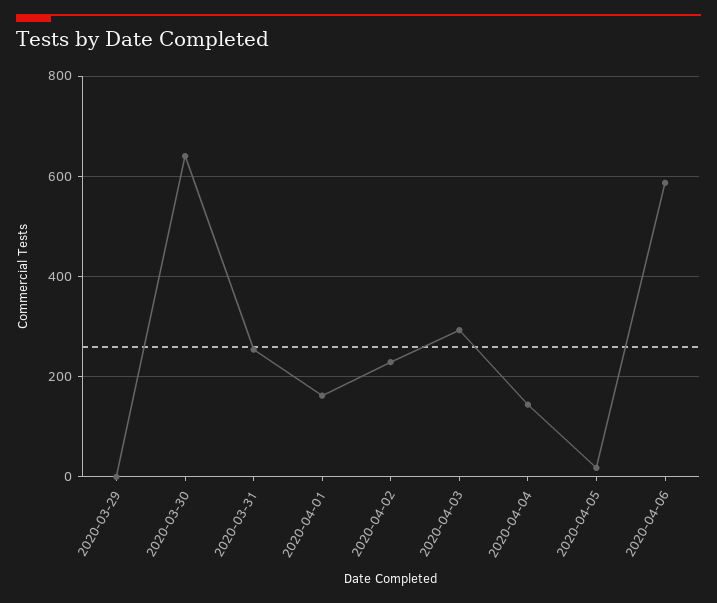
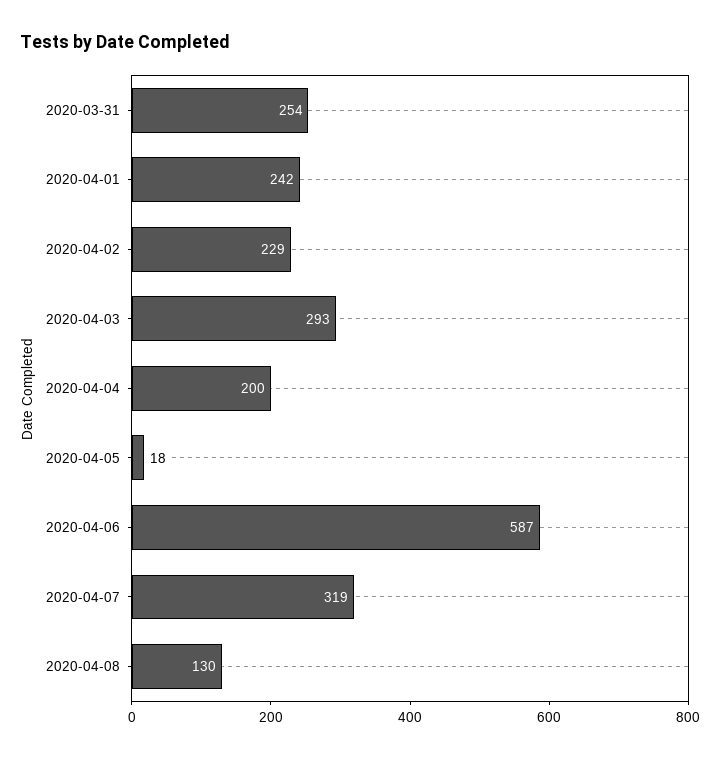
2020-03-29: 0 -> none
2020-03-30: 640 -> none
2020-04-01: 160 -> 242
2020-04-04: 140 -> 200
2020-04-07: none -> 319
2020-04-08: none -> 130

